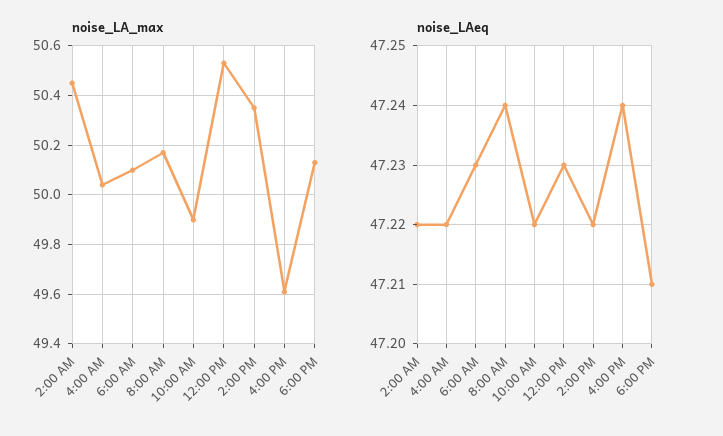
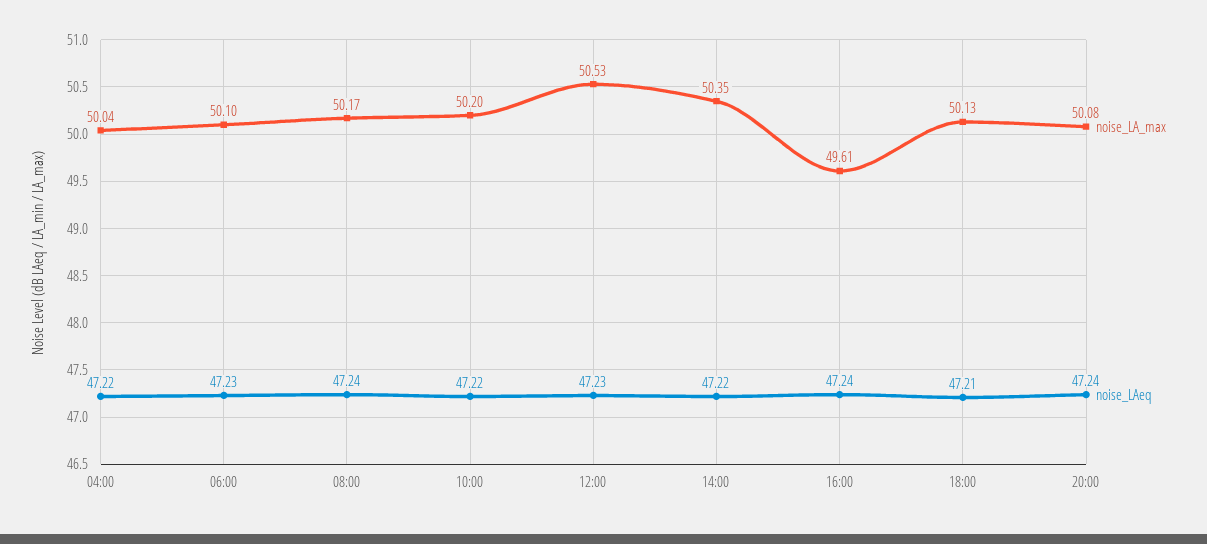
noise_LA_max, 2:00 AM: 50.45 -> none
noise_LA_max, 10:00 AM: 49.9 -> 50.2
noise_LAeq, 2:00 AM: 47.22 -> none
noise_LA_max, 20:00: none -> 50.08
noise_LAeq, 20:00: none -> 47.24

